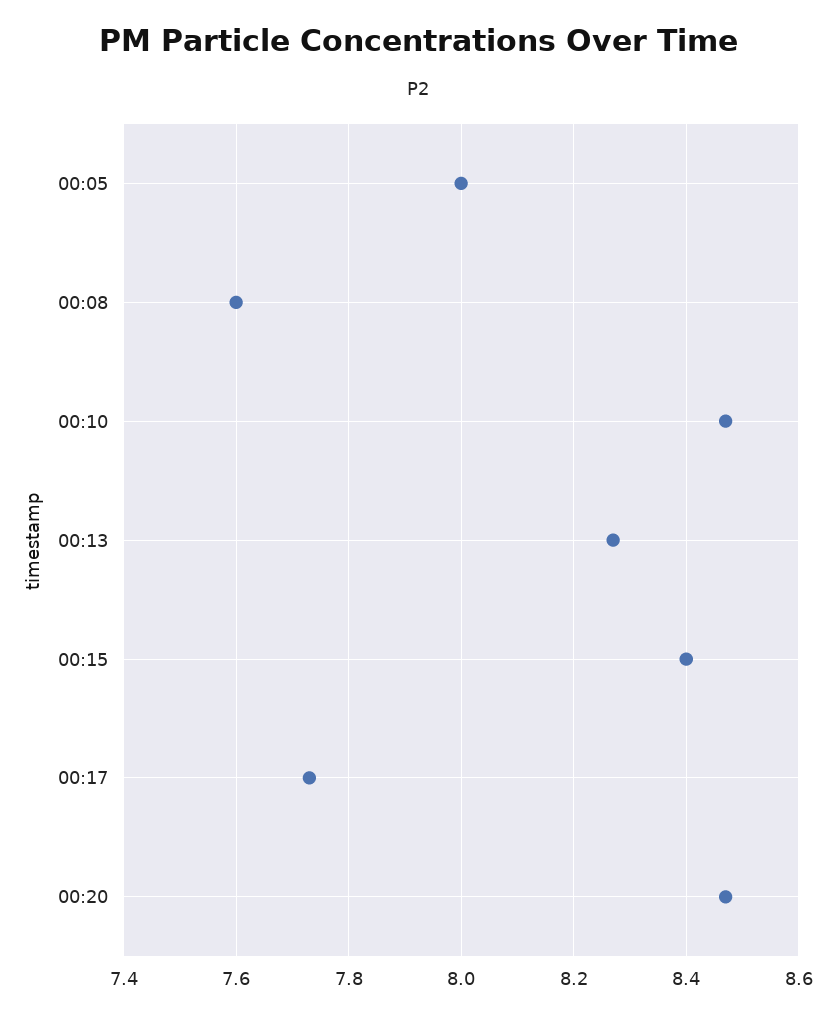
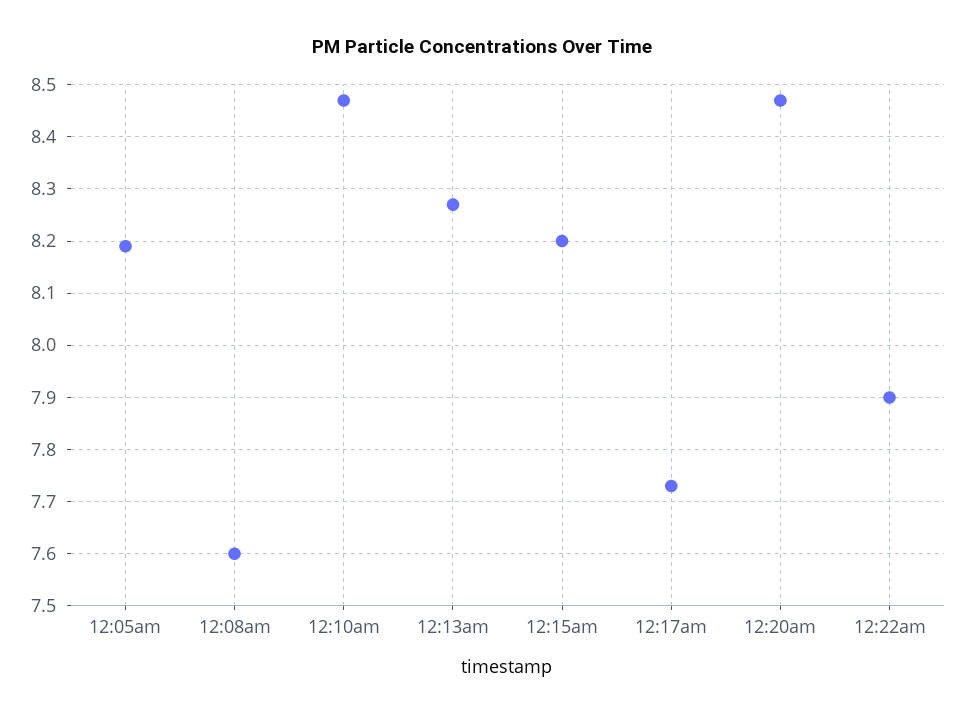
00:05: 8 -> 8.2
00:15: 8.4 -> 8.2
12:22am: none -> 7.9

